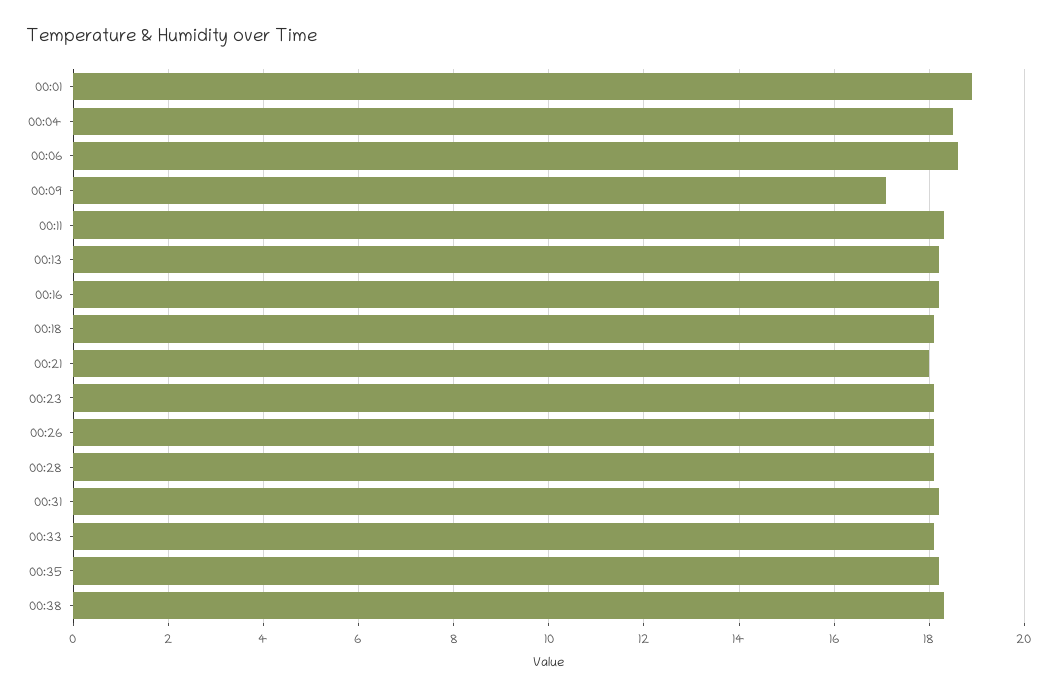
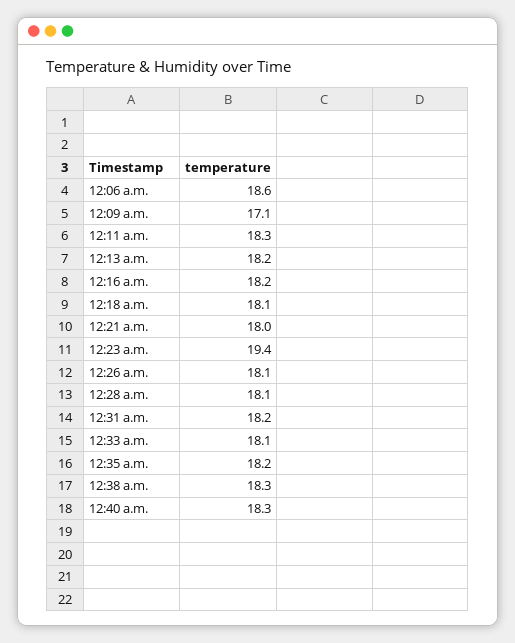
00:01: 19 -> none
00:04: 18.5 -> none
00:23: 18 -> 19.4
12:40 a.m.: none -> 18.3

